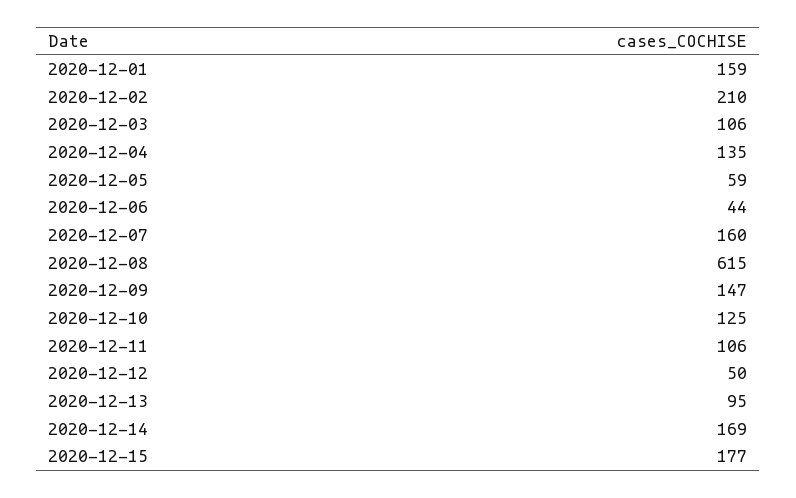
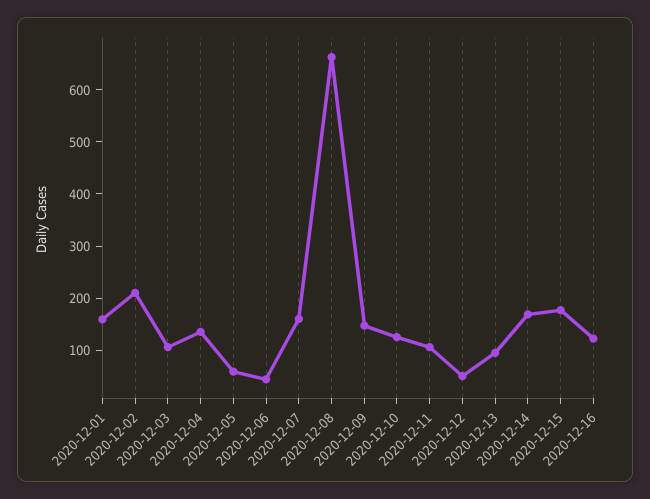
2020-12-08: 615 -> 660
2020-12-16: none -> 120

